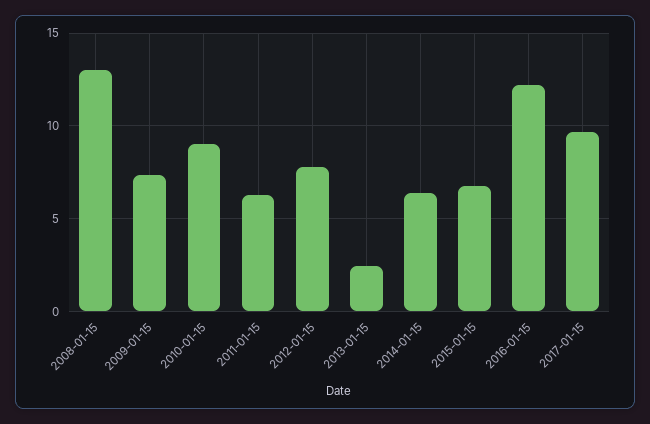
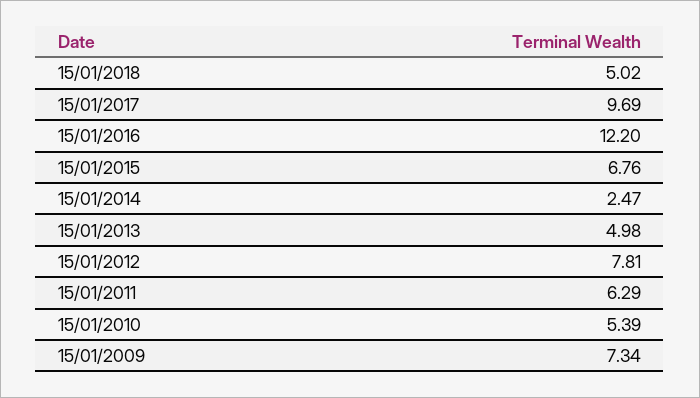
2008-01-15: 13 -> none
2010-01-15: 9 -> 5.39
2013-01-15: 2.5 -> 4.98
2014-01-15: 6.5 -> 2.47
15/01/2018: none -> 5.02

